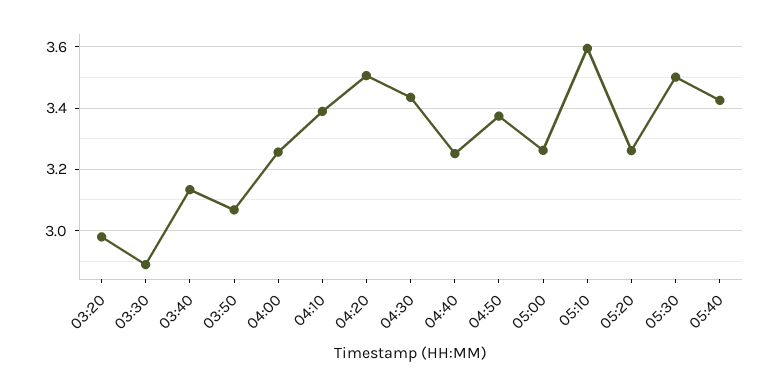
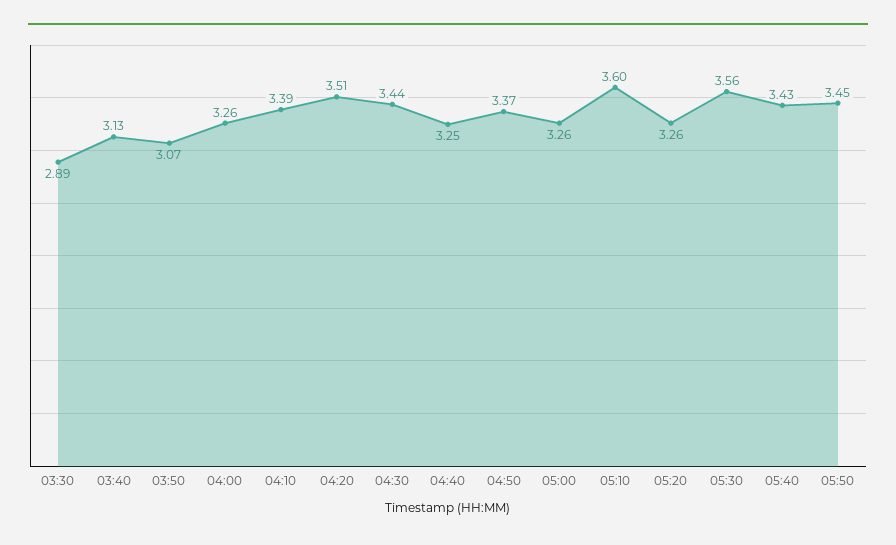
03:20: 2.98 -> none
05:30: 3.5 -> 3.56
05:50: none -> 3.45

